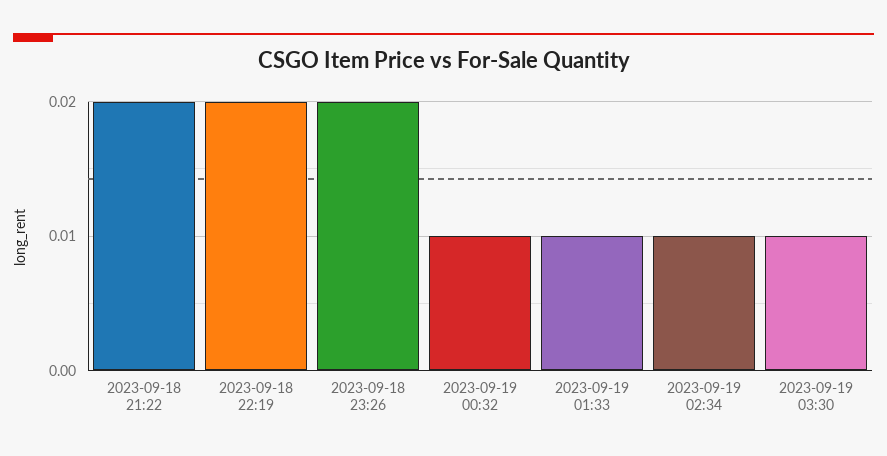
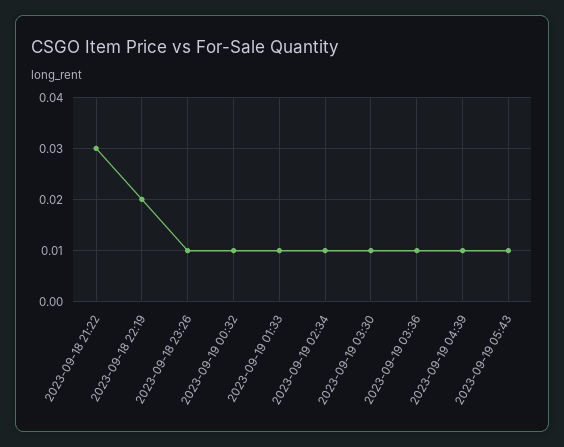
2023-09-18 21:22: 0.02 -> 0.03
2023-09-18 23:26: 0.02 -> 0.01
2023-09-19 03:36: none -> 0.01
2023-09-19 04:39: none -> 0.01
2023-09-19 05:43: none -> 0.01

